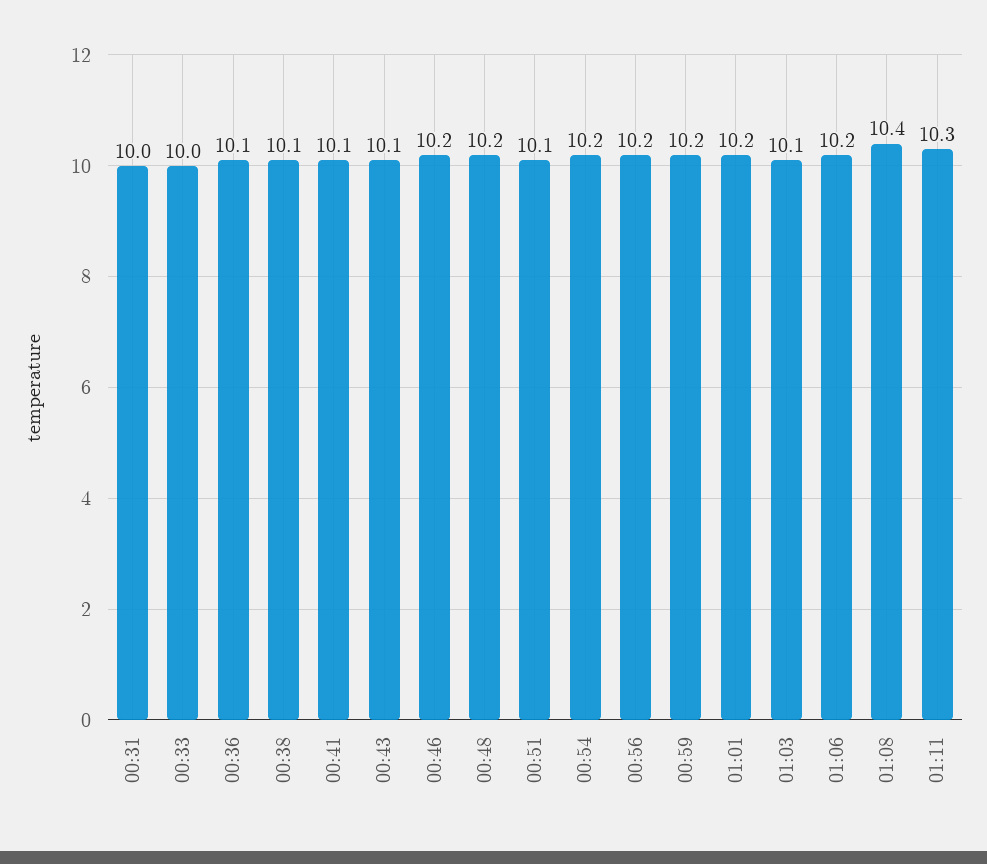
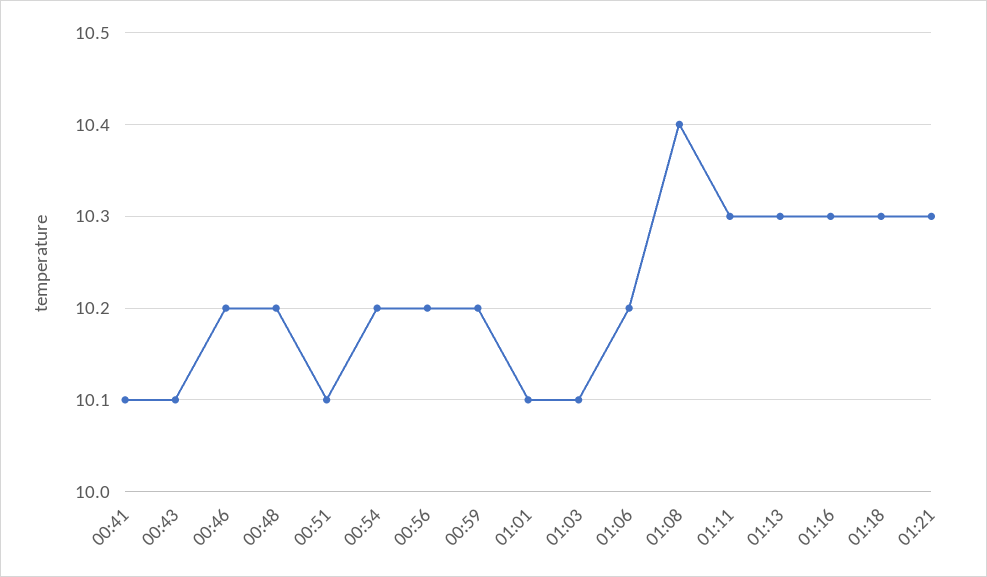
00:31: 10 -> none
00:33: 10 -> none
00:36: 10.1 -> none
00:38: 10.1 -> none
01:01: 10.2 -> 10.1
01:13: none -> 10.3
01:16: none -> 10.3
01:18: none -> 10.3
01:21: none -> 10.3

